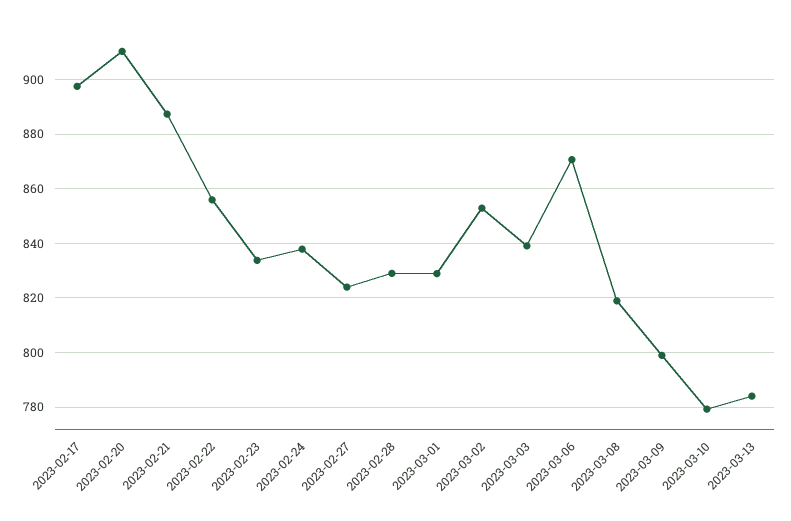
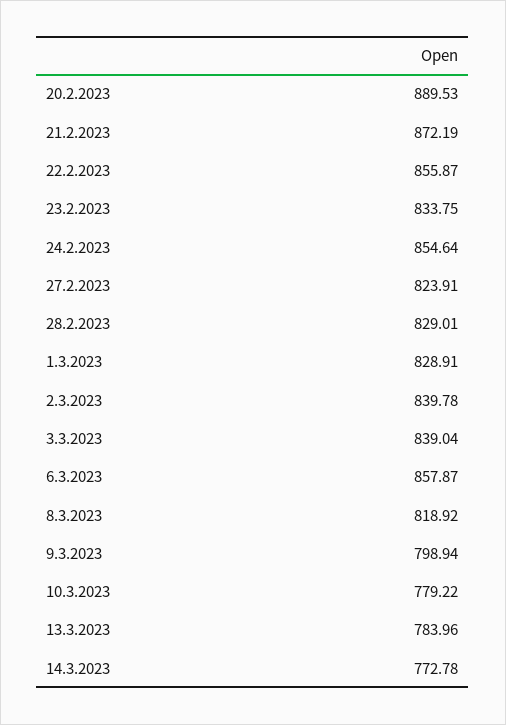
2023-02-17: 897.5 -> none
2023-02-20: 910 -> 889.53
2023-02-21: 887.5 -> 872.19
2023-02-24: 837.5 -> 854.64
2023-03-02: 852.5 -> 839.78
2023-03-06: 870 -> 857.87
14.3.2023: none -> 772.78

